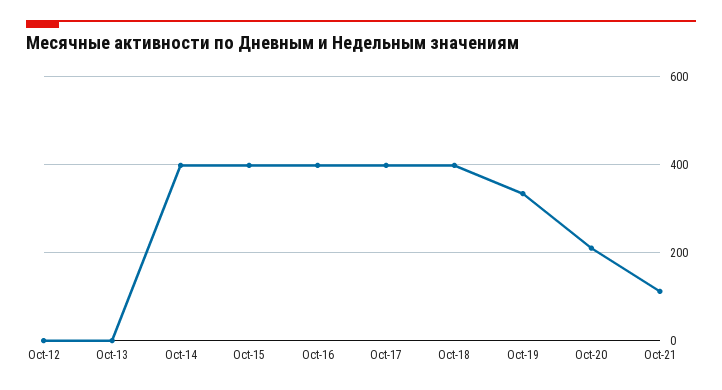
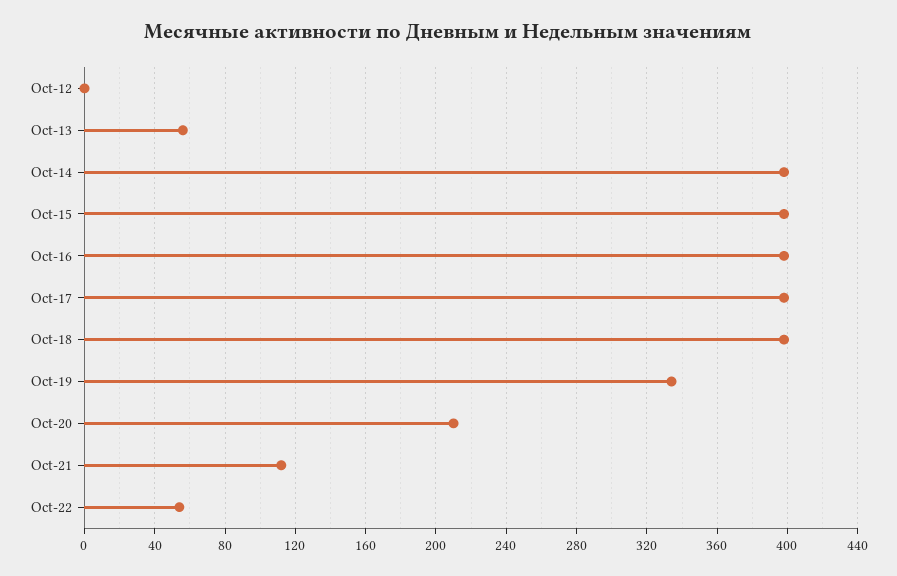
Oct-13: 0 -> 55
Oct-22: none -> 55

